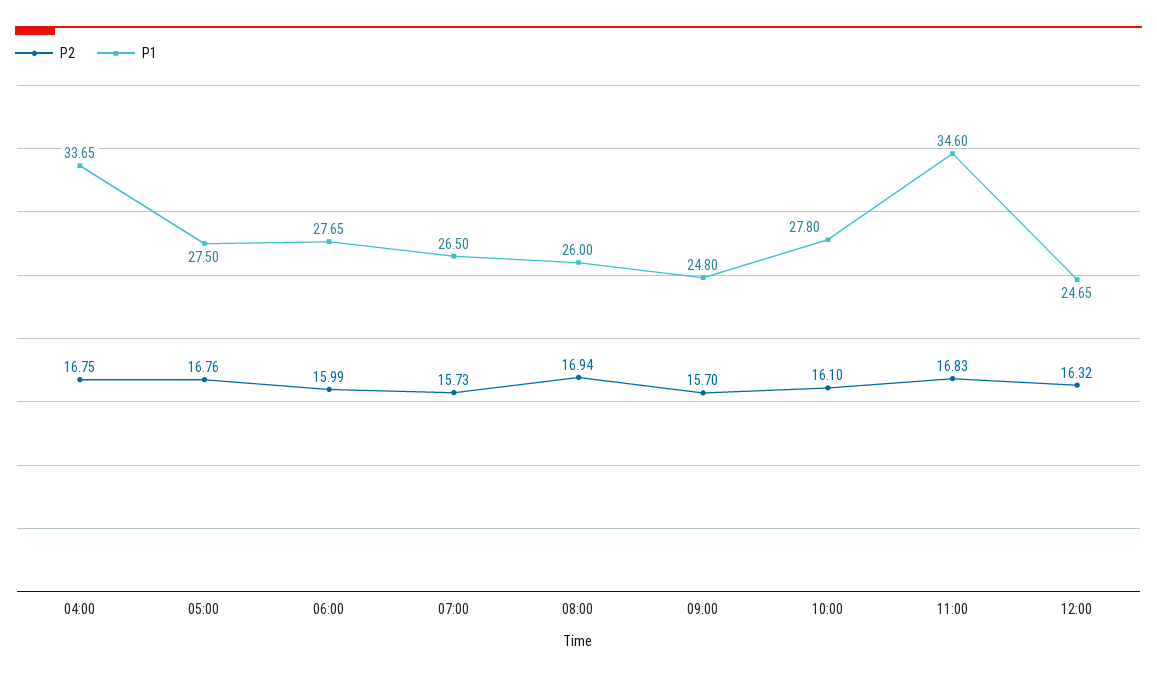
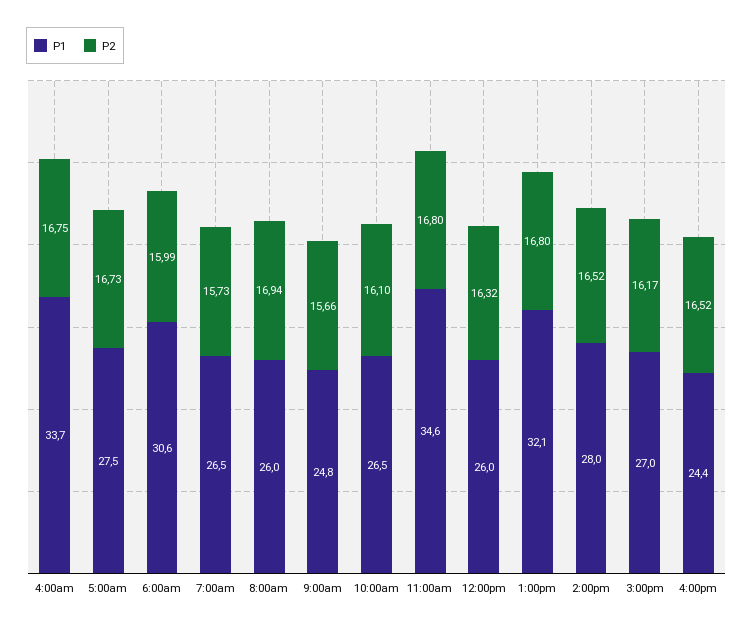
P2, 05:00: 16.76 -> 16.73
P1, 06:00: 27.65 -> 30.6
P2, 09:00: 15.7 -> 15.66
P1, 10:00: 27.8 -> 26.5
P2, 11:00: 16.83 -> 16.8
P1, 12:00: 24.65 -> 26
P1, 1:00pm: none -> 32.1
P2, 1:00pm: none -> 16.8
P1, 2:00pm: none -> 28
P2, 2:00pm: none -> 16.52
P1, 3:00pm: none -> 27
P2, 3:00pm: none -> 16.17
P1, 4:00pm: none -> 24.4
P2, 4:00pm: none -> 16.52

